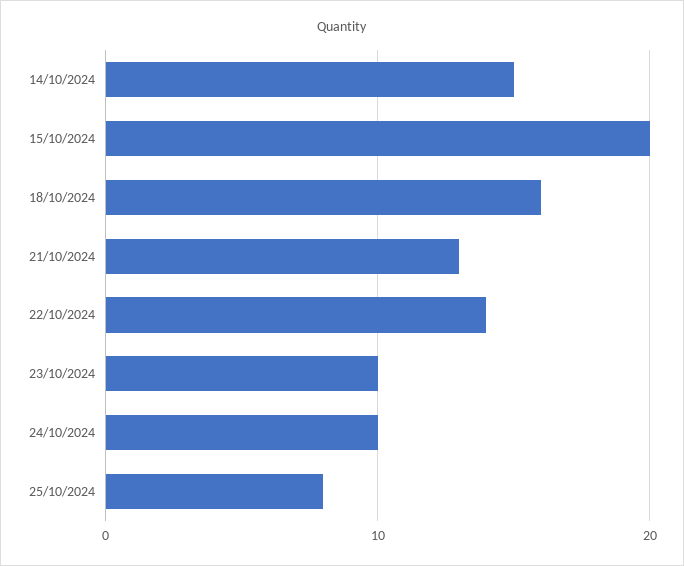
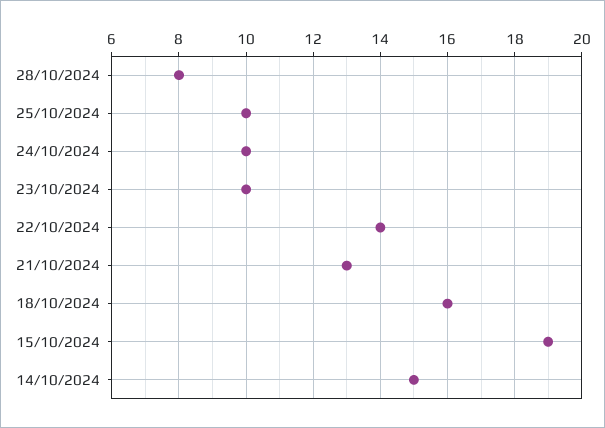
15/10/2024: 20 -> 19
25/10/2024: 8 -> 10
28/10/2024: none -> 8

